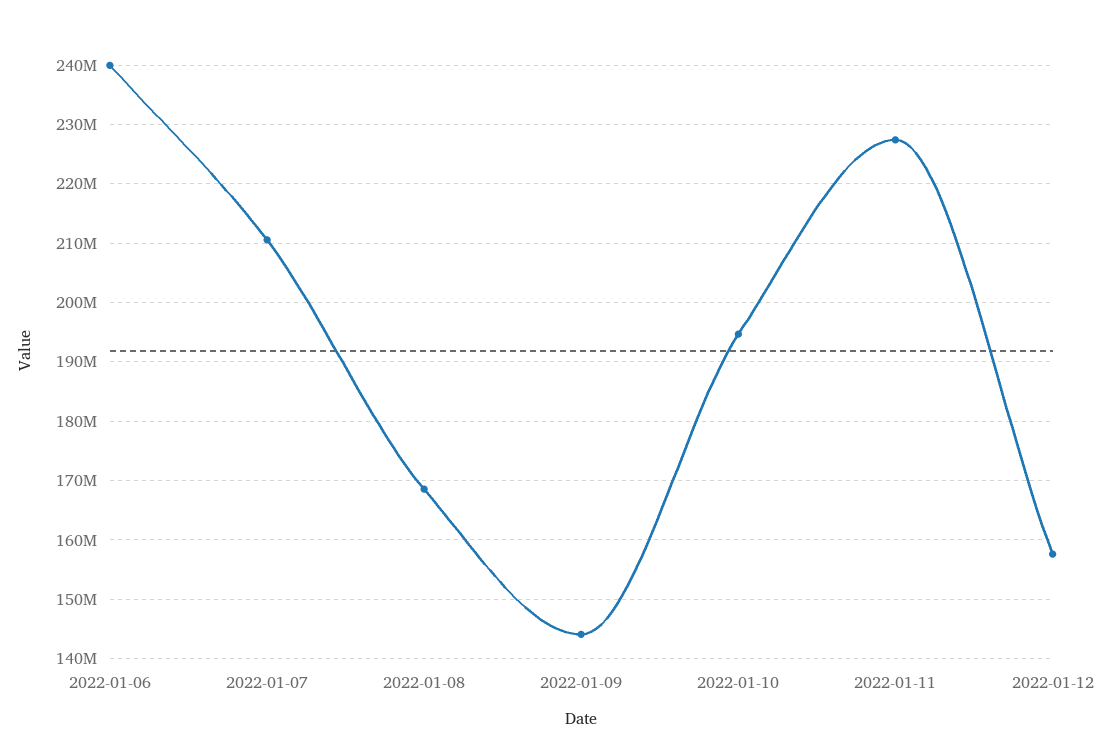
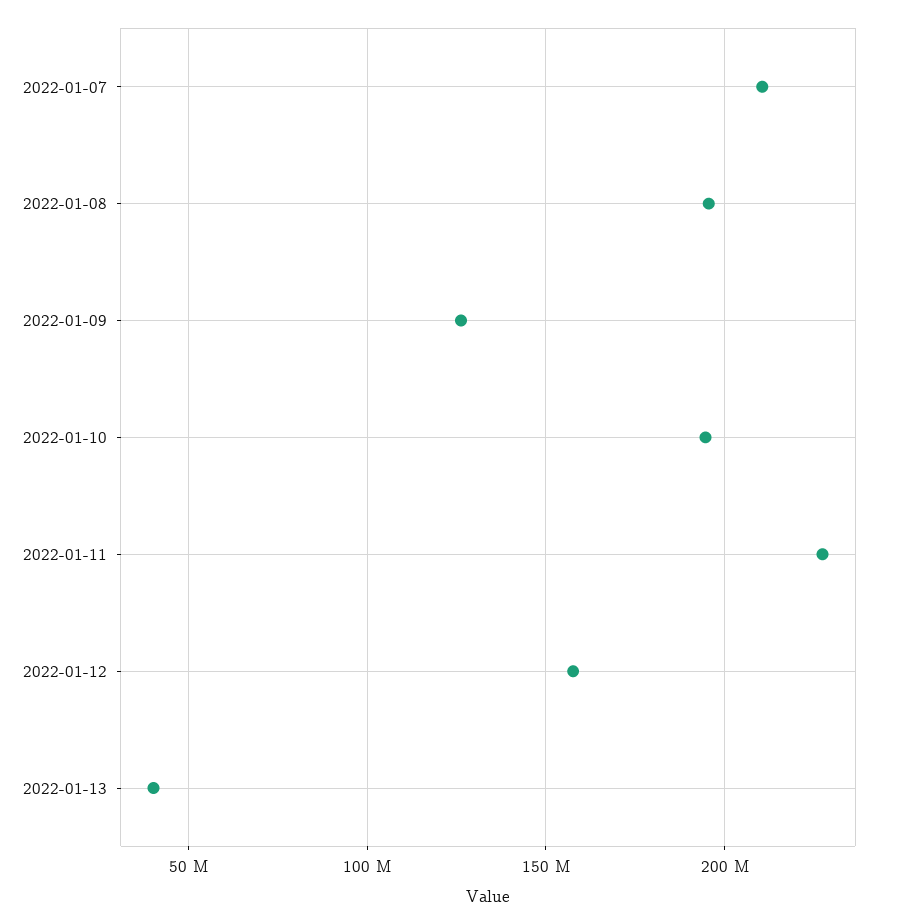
2022-01-06: 240000000 -> none
2022-01-08: 168000000 -> 195000000
2022-01-09: 144000000 -> 125000000
2022-01-13: none -> 40000000

